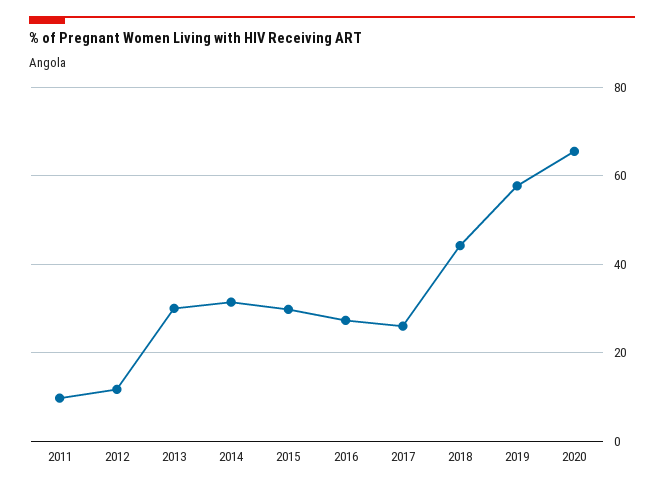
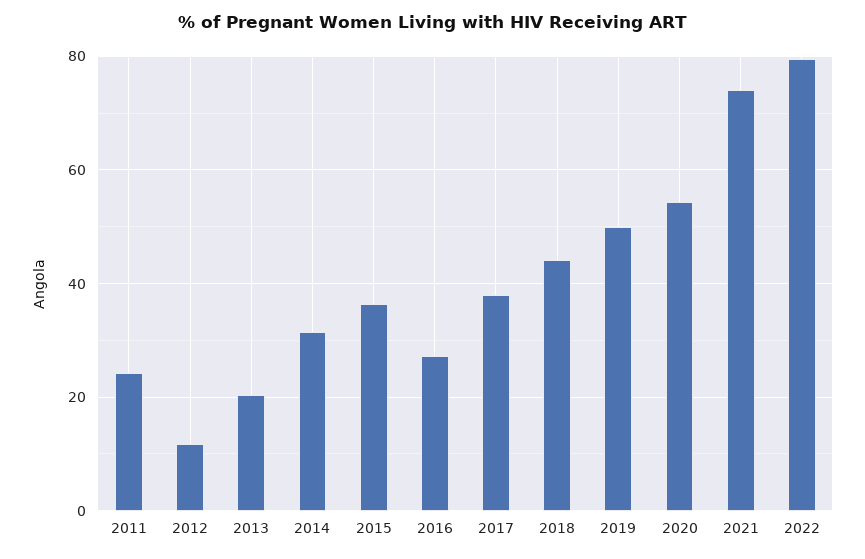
2011: 10 -> 24
2013: 30 -> 20
2015: 30 -> 36
2017: 26 -> 38
2019: 58 -> 50
2020: 66 -> 54
2021: none -> 74
2022: none -> 80

